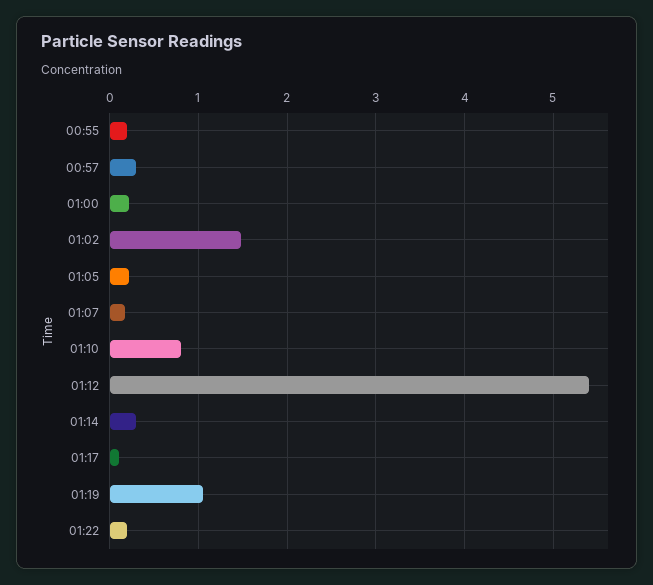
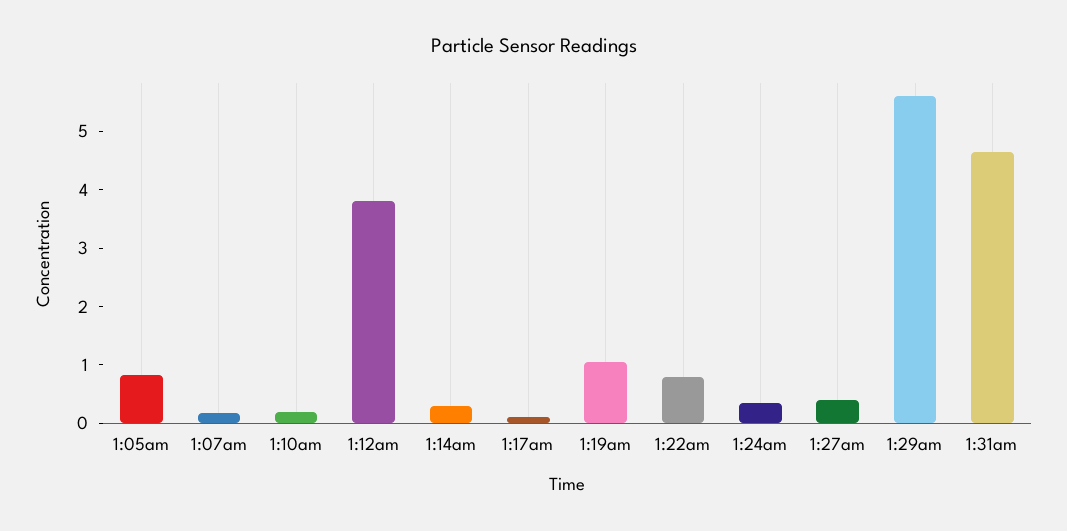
00:55: 0.2 -> none
00:57: 0.3 -> none
01:00: 0.2 -> none
01:02: 1.5 -> none
01:05: 0.2 -> 0.8
01:10: 0.8 -> 0.2
01:12: 5.4 -> 3.8
01:22: 0.2 -> 0.8
1:24am: none -> 0.4
1:27am: none -> 0.4
1:29am: none -> 5.6
1:31am: none -> 4.6

